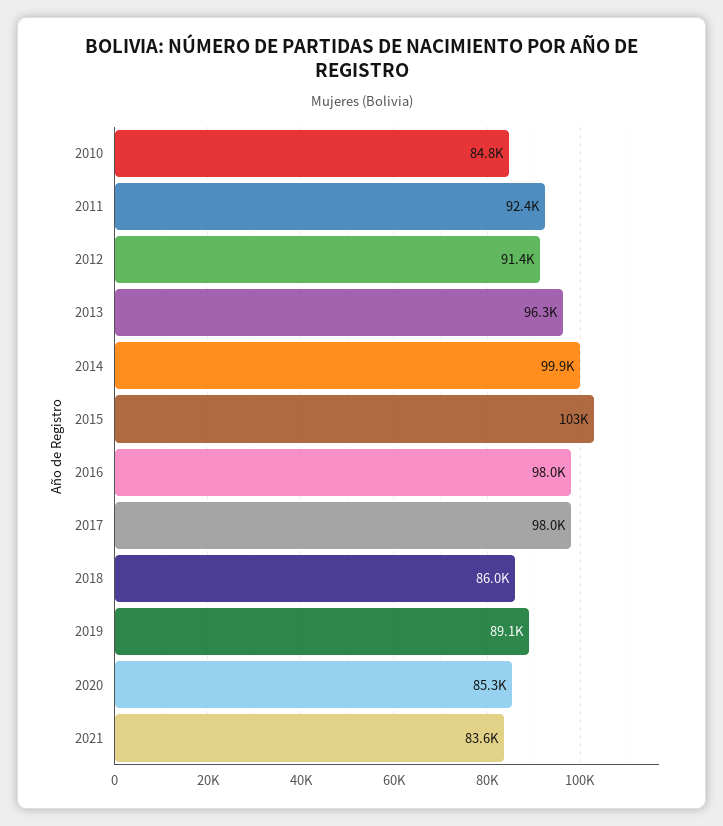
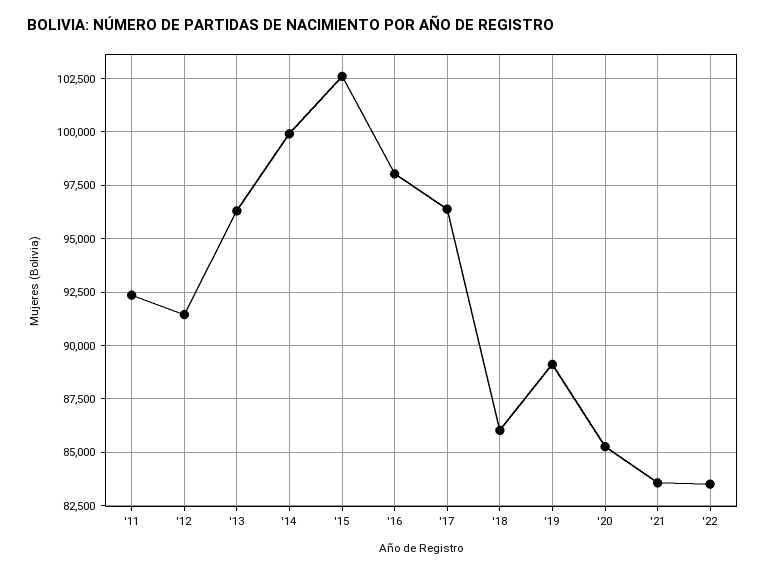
2010: 84800 -> none
2017: 98000 -> 96500
'22: none -> 83500

